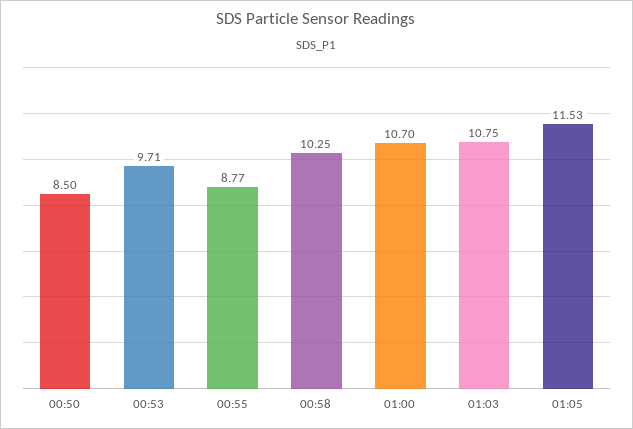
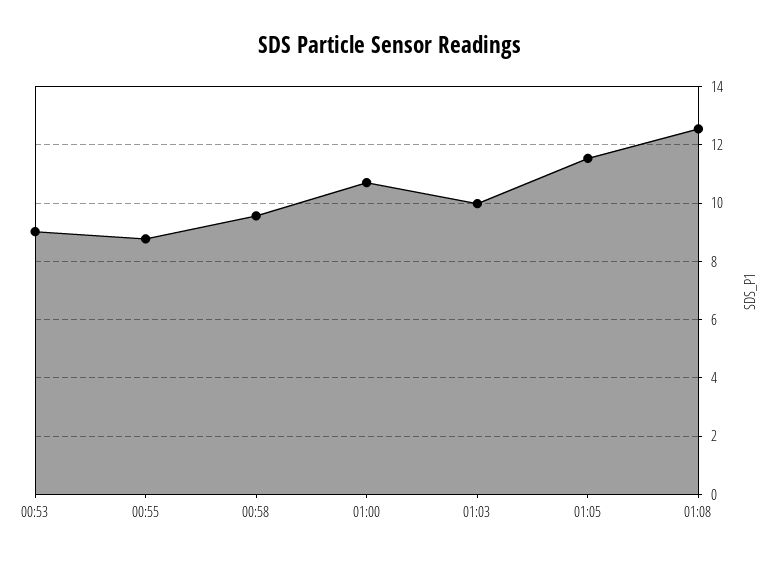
00:50: 8.5 -> none
00:53: 9.71 -> 9
00:58: 10.25 -> 9.5
01:03: 10.75 -> 10
01:08: none -> 12.5

